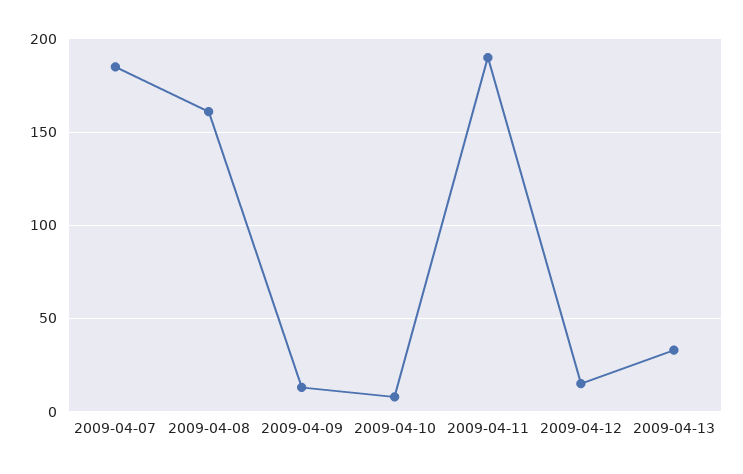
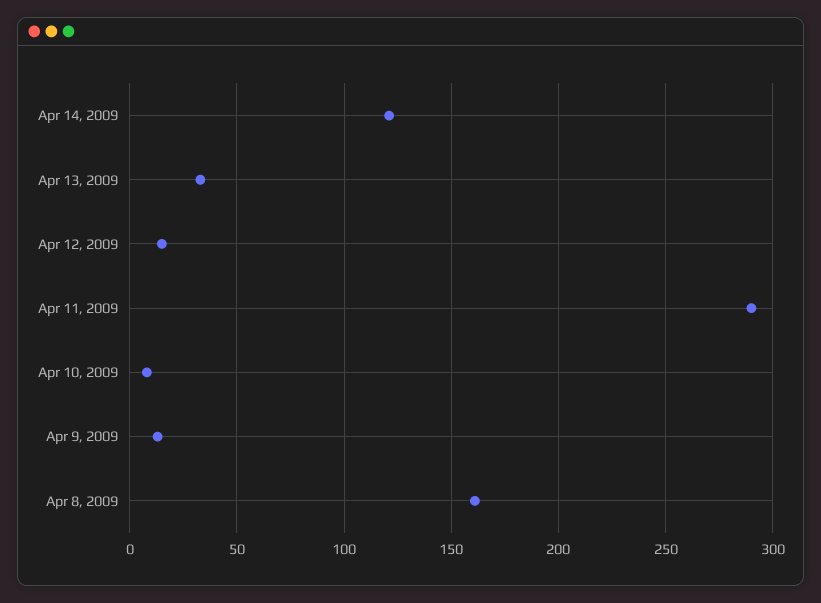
2009-04-07: 185 -> none
2009-04-11: 190 -> 290
Apr 14, 2009: none -> 120

